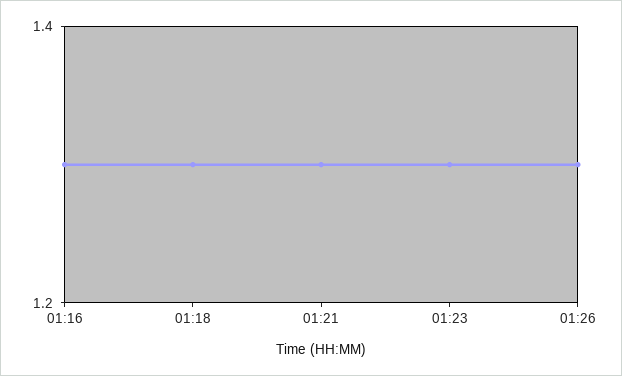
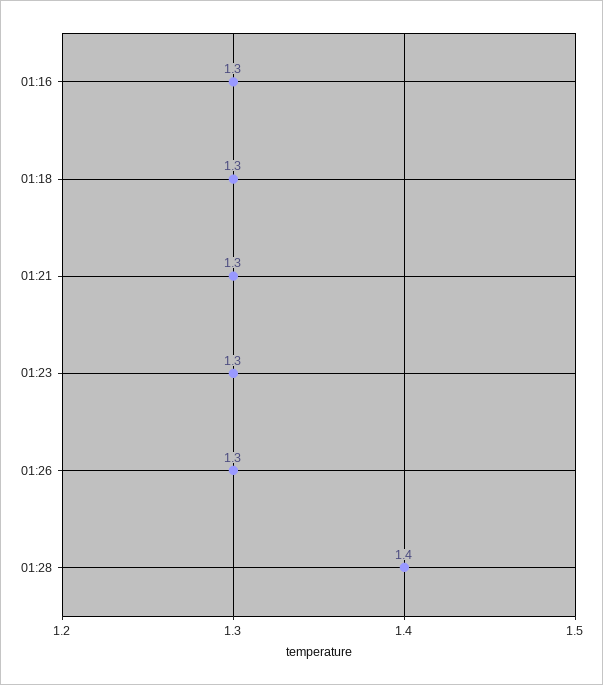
01:28: none -> 1.4

